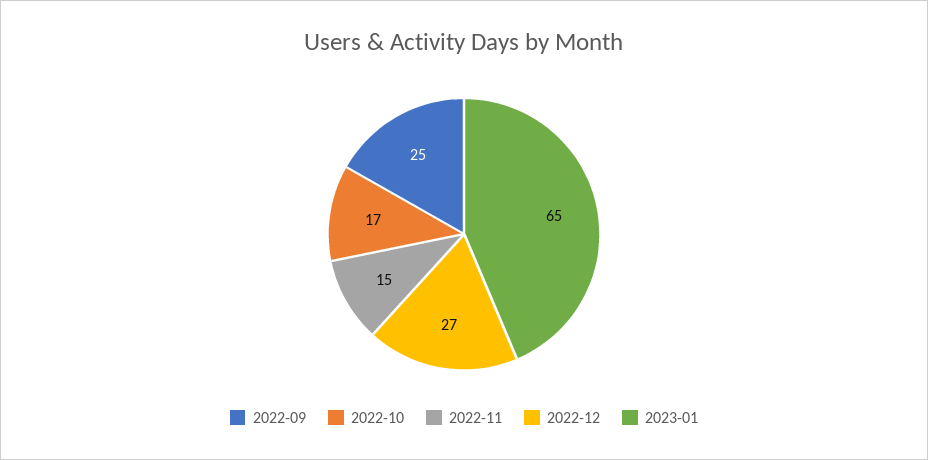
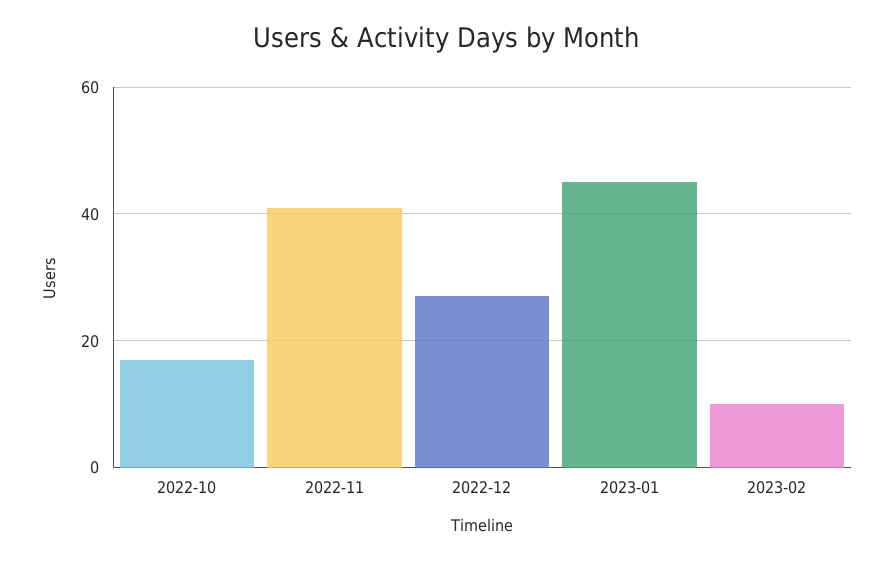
2022-09: 25 -> none
2022-11: 15 -> 40
2023-01: 65 -> 45
2023-02: none -> 10

